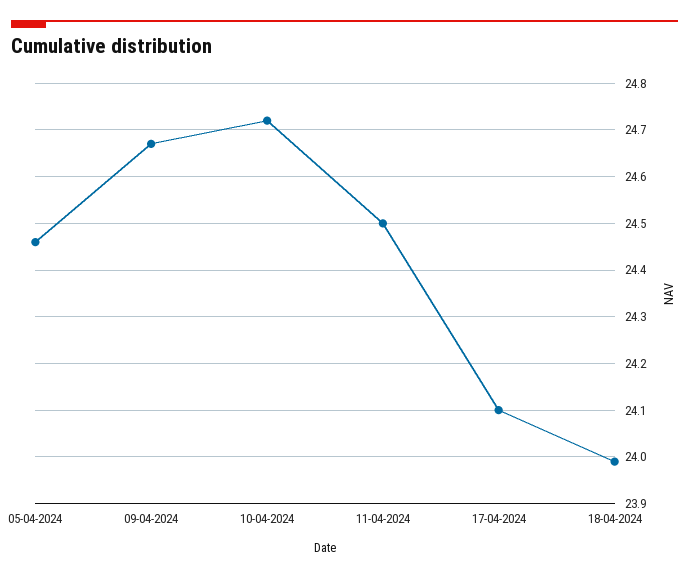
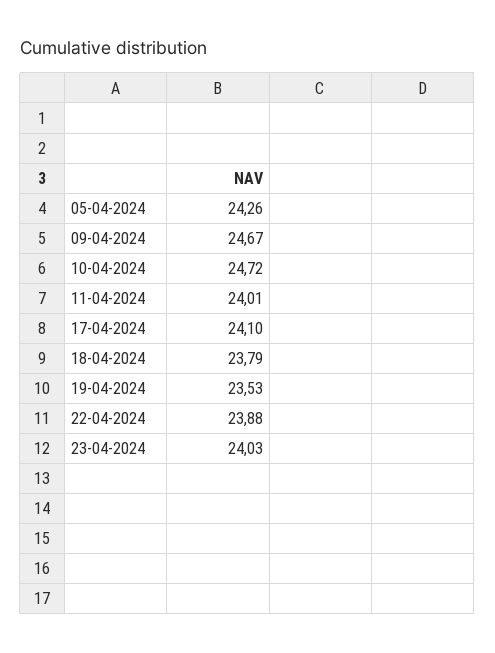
05-04-2024: 24.45 -> 24.26
11-04-2024: 24.5 -> 24.01
18-04-2024: 24 -> 23.79
19-04-2024: none -> 23.53
22-04-2024: none -> 23.88
23-04-2024: none -> 24.03

